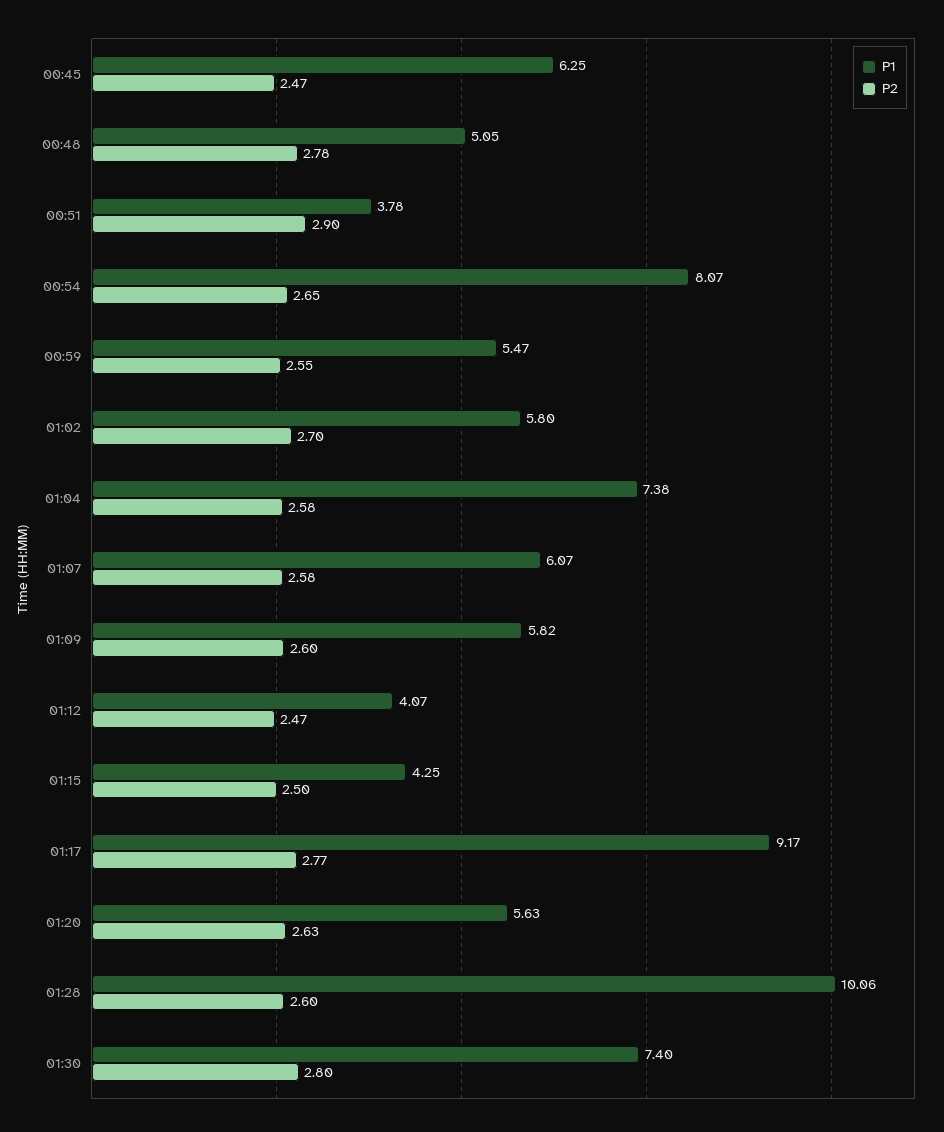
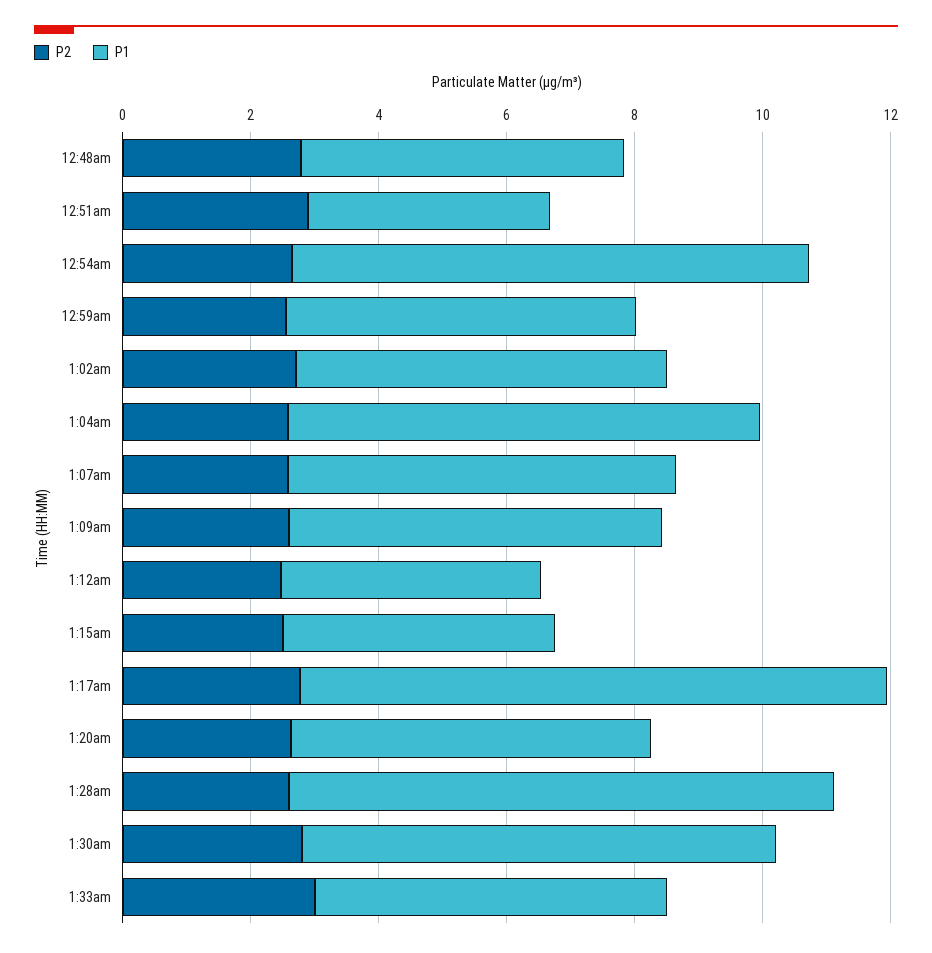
P1, 00:45: 6.25 -> none
P2, 00:45: 2.47 -> none
P1, 01:28: 10.06 -> 8.5
P2, 1:33am: none -> 3
P1, 1:33am: none -> 5.5

